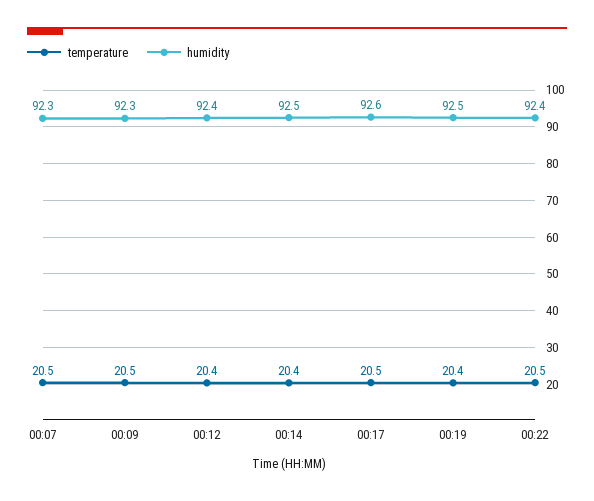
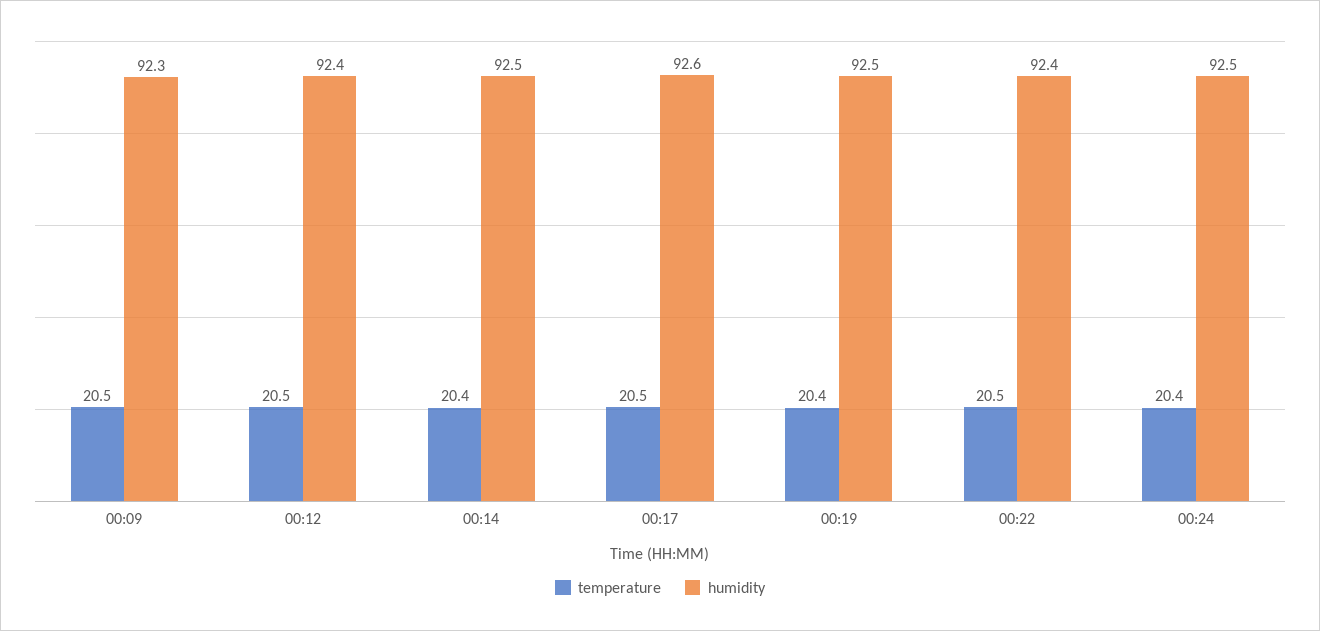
temperature, 00:07: 20.5 -> none
humidity, 00:07: 92.3 -> none
temperature, 00:12: 20.4 -> 20.5
temperature, 00:24: none -> 20.4
humidity, 00:24: none -> 92.5

